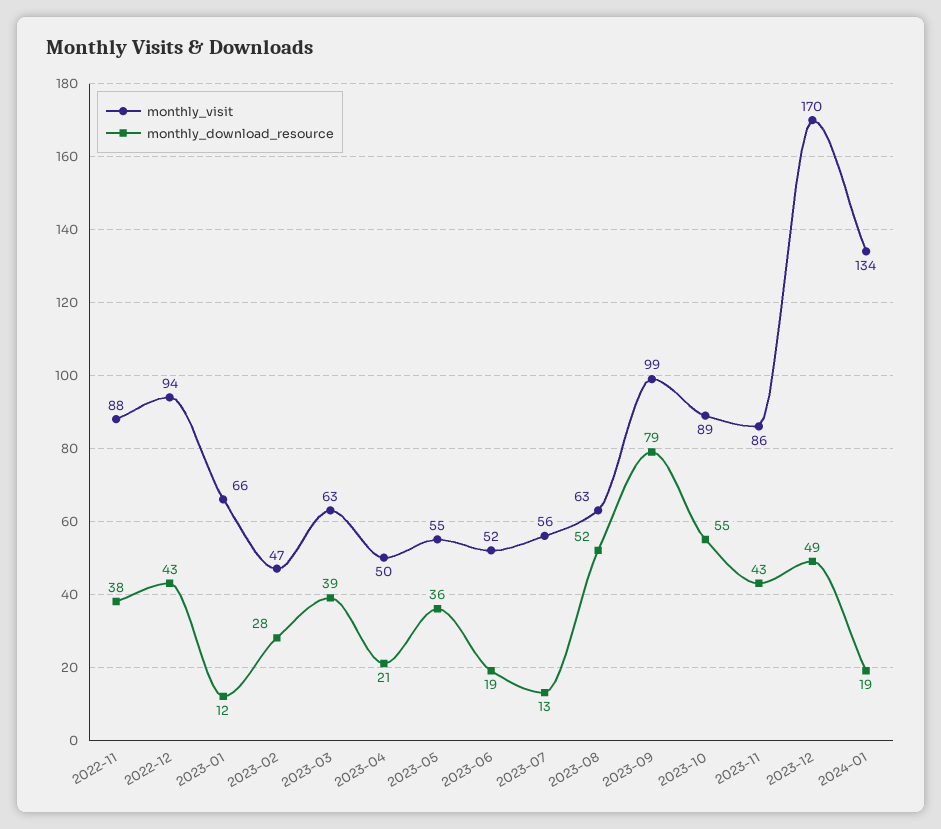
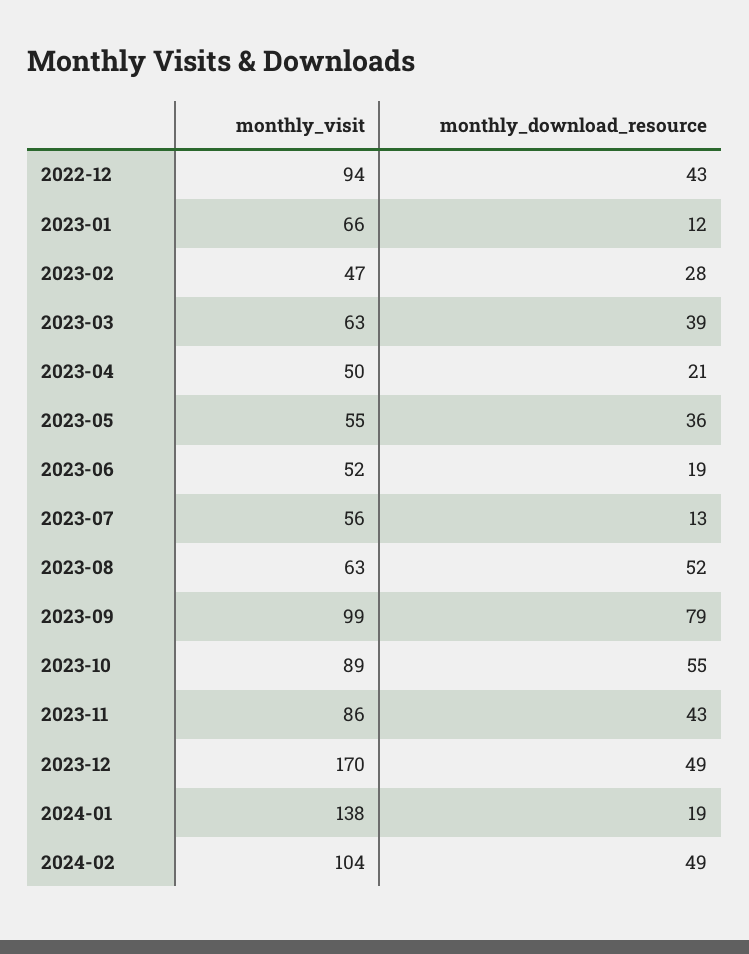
monthly_visit, 2022-11: 88 -> none
monthly_download_resource, 2022-11: 38 -> none
monthly_visit, 2024-01: 134 -> 138
monthly_visit, 2024-02: none -> 104
monthly_download_resource, 2024-02: none -> 49

